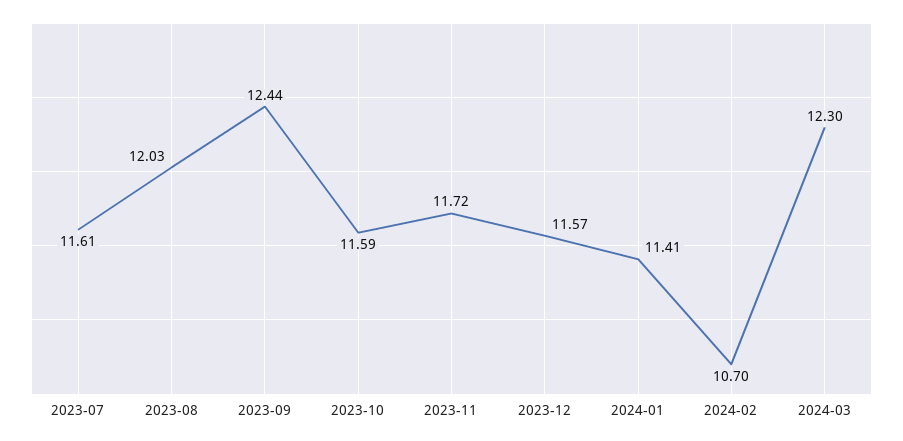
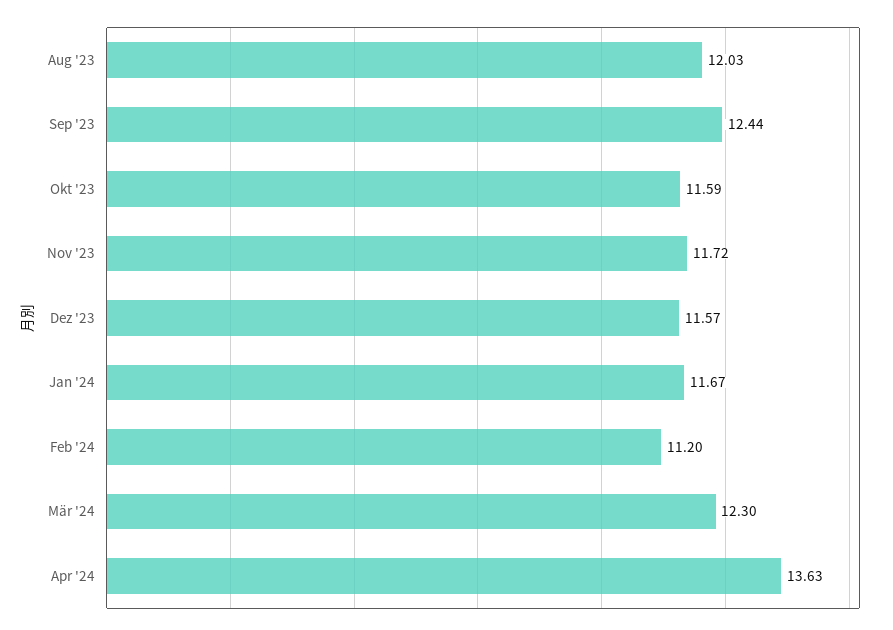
2023-07: 11.61 -> none
2024-01: 11.41 -> 11.67
2024-02: 10.7 -> 11.2
Apr '24: none -> 13.63

